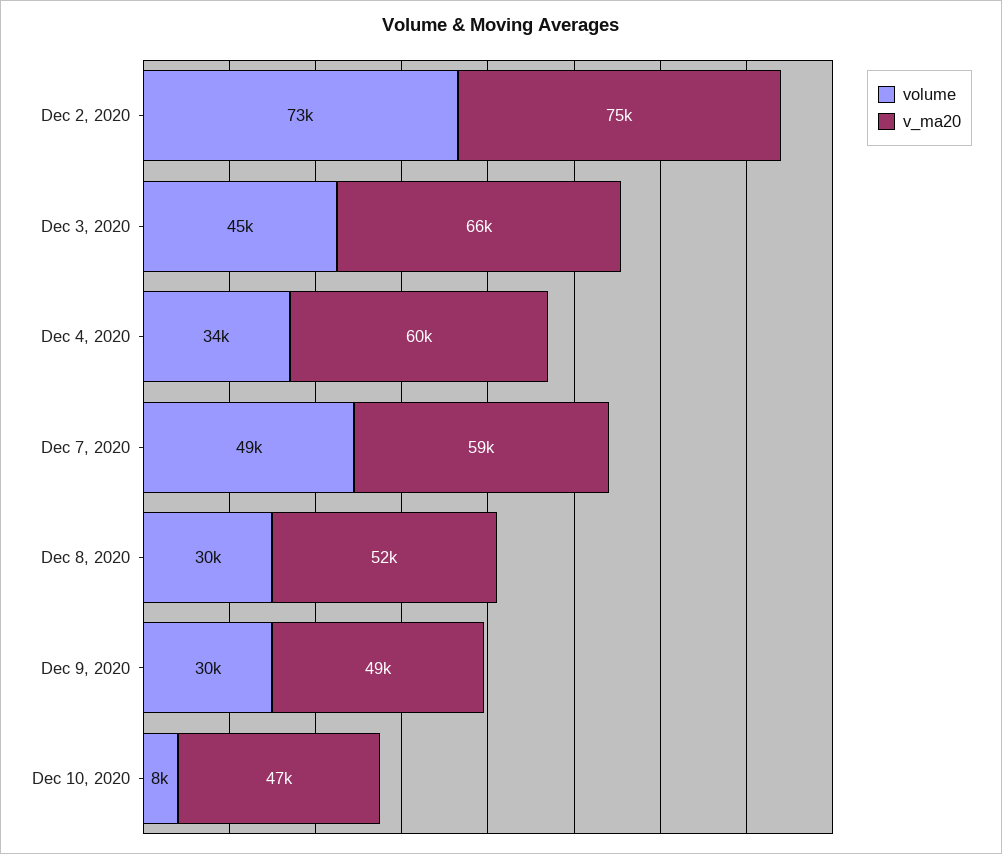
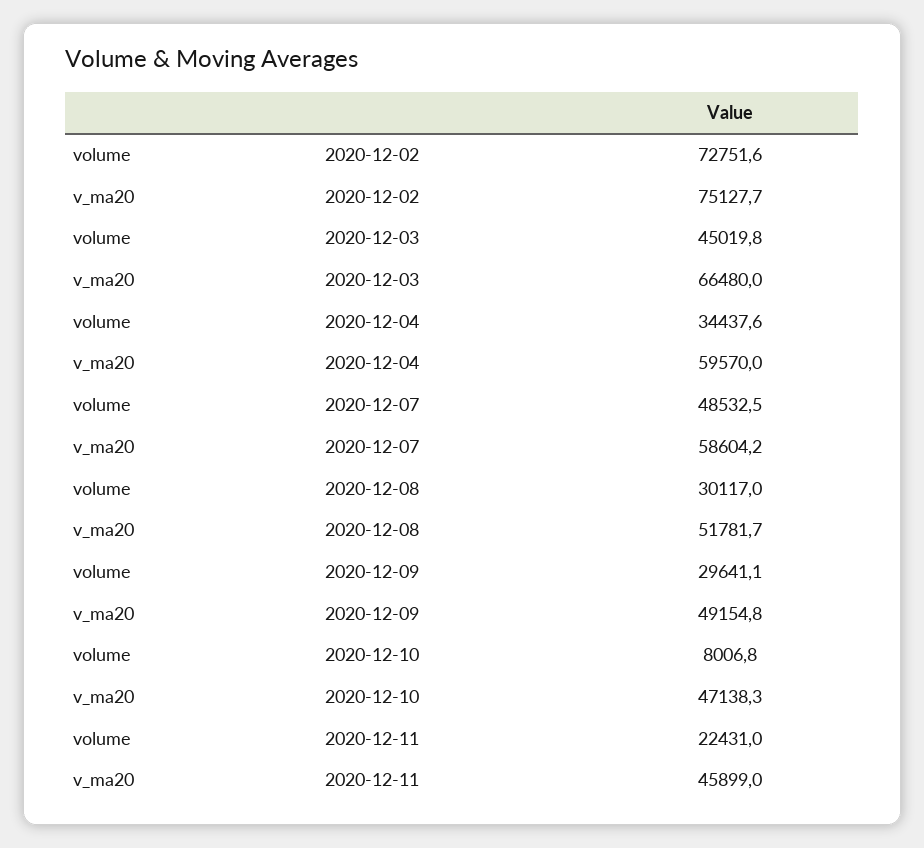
volume, 2020-12-11: none -> 22431
v_ma20, 2020-12-11: none -> 45899

